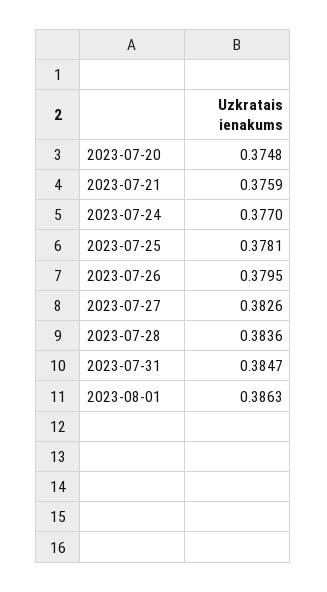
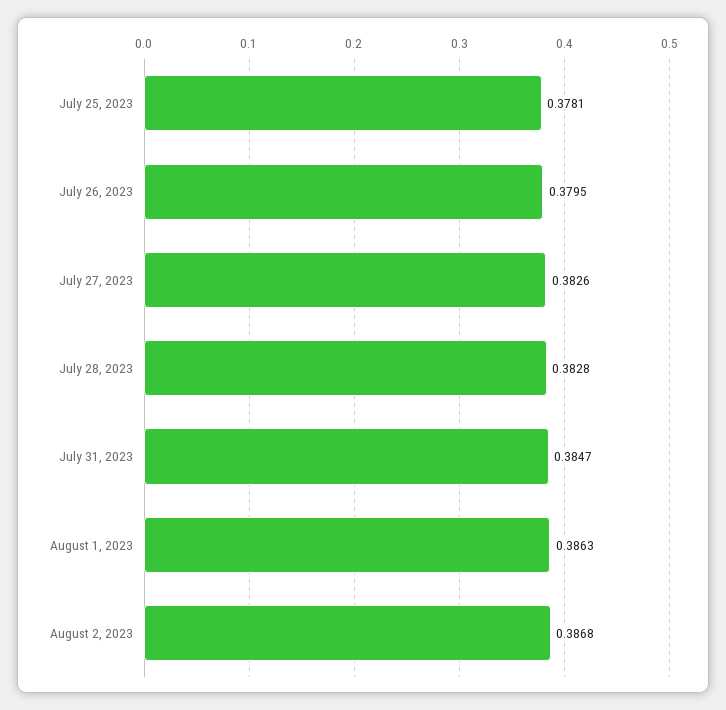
2023-07-20: 0.3748 -> none
2023-07-21: 0.3759 -> none
2023-07-24: 0.377 -> none
2023-07-28: 0.3836 -> 0.3828
August 2, 2023: none -> 0.3868

